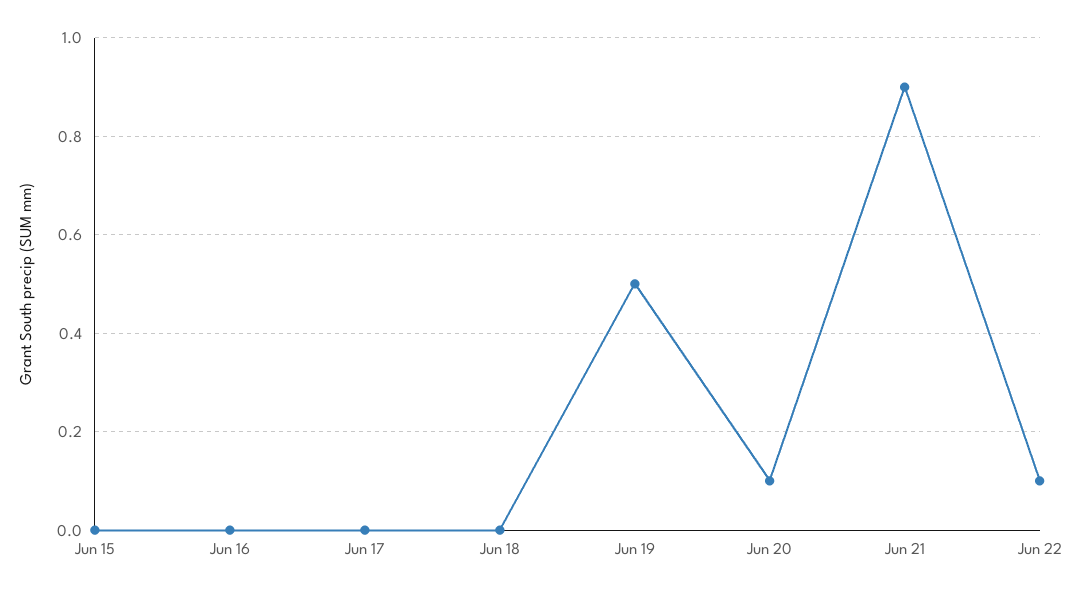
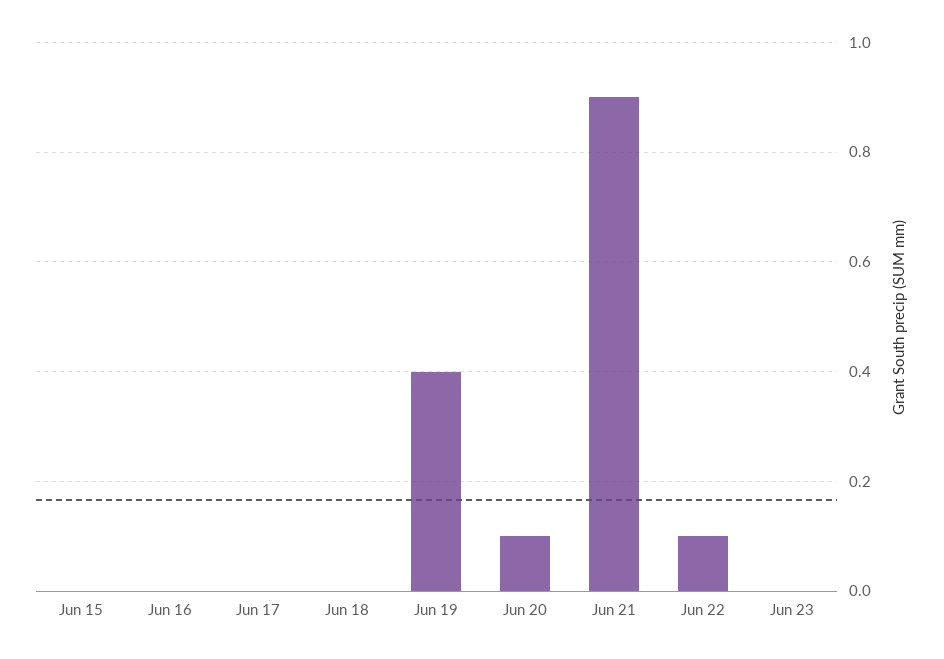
Jun 19: 0.5 -> 0.4
Jun 23: none -> 0

